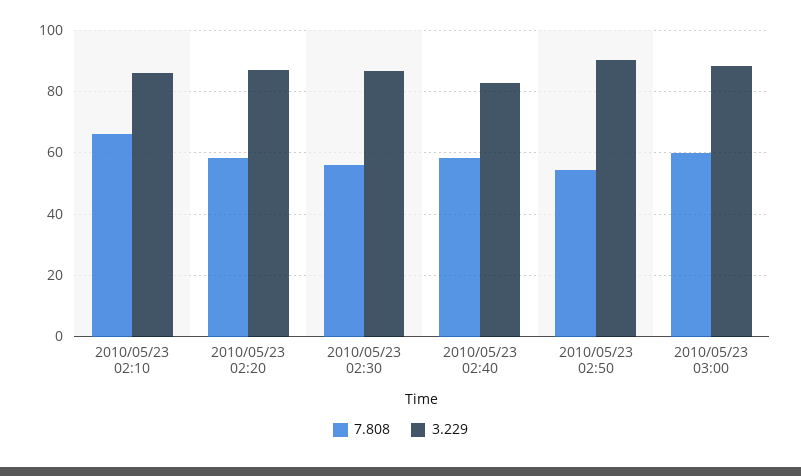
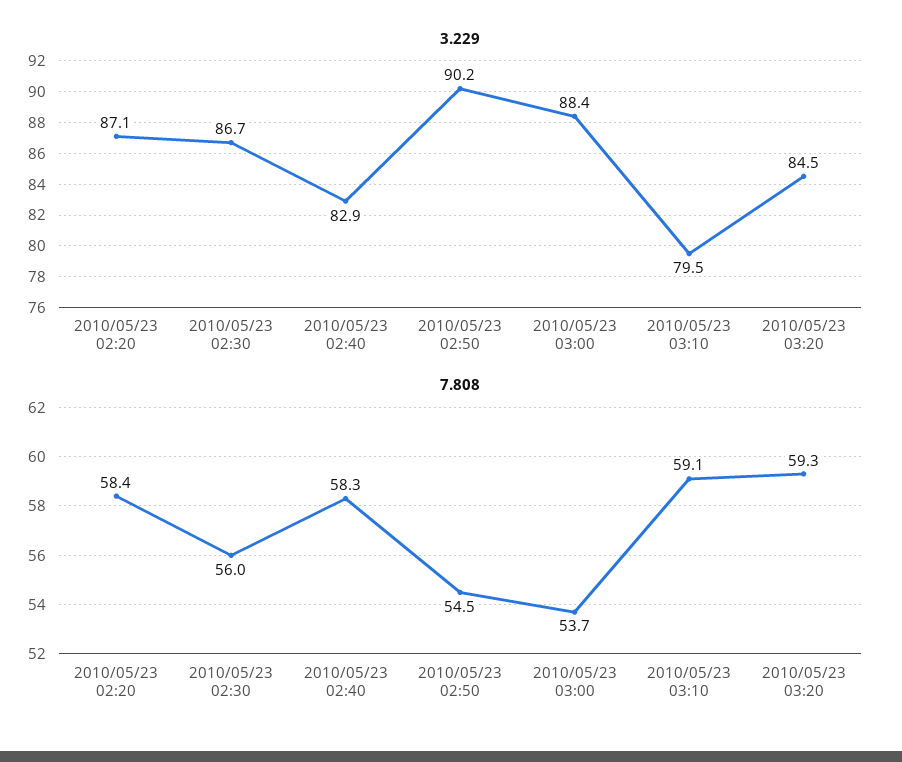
7.808, 2010/05/23 02:10: 66 -> none
3.229, 2010/05/23 02:10: 86 -> none
7.808, 2010/05/23 03:00: 60 -> 53.7
3.229, 2010/05/23 03:10: none -> 79.5
3.229, 2010/05/23 03:20: none -> 84.5
7.808, 2010/05/23 03:10: none -> 59.1
7.808, 2010/05/23 03:20: none -> 59.3

